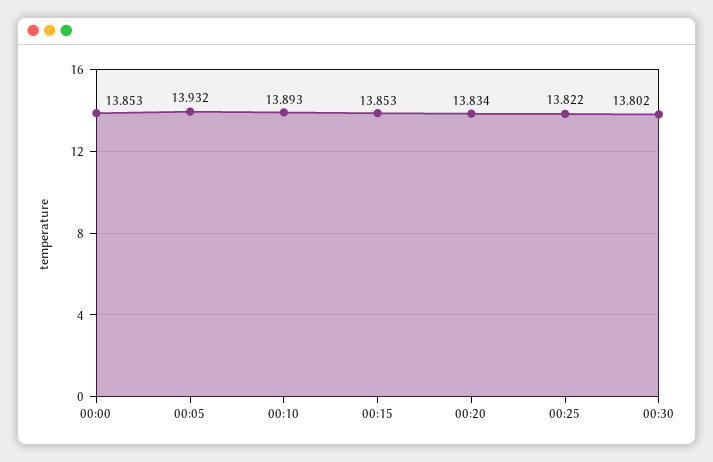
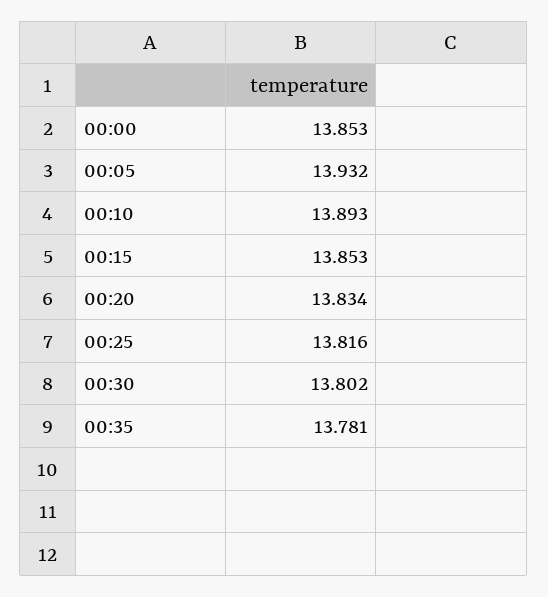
00:25: 13.822 -> 13.816
00:35: none -> 13.781

